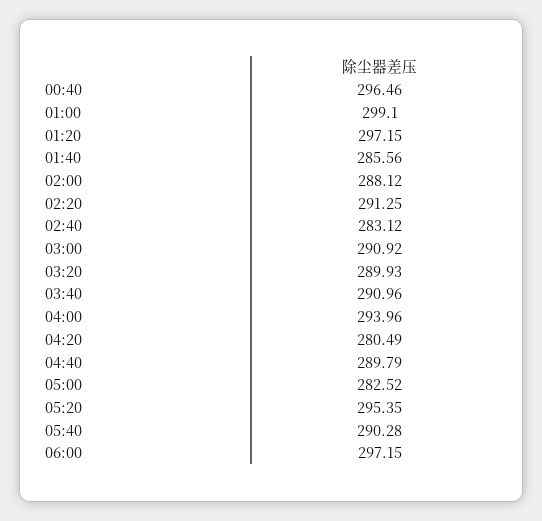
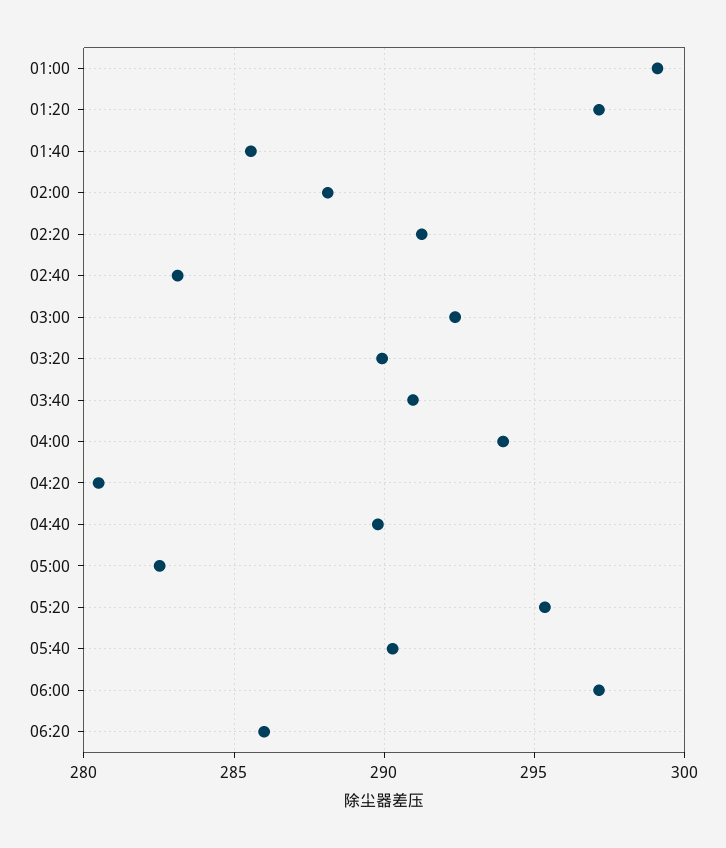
00:40: 296.46 -> none
03:00: 290.92 -> 292.5
06:20: none -> 286

